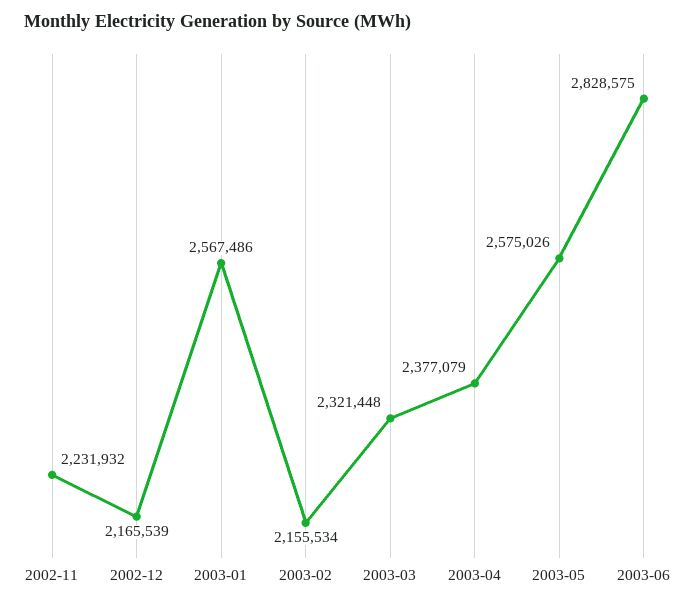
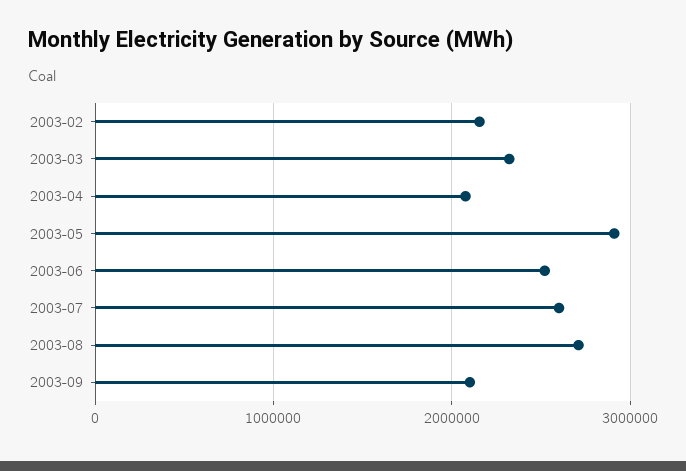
2002-11: 2231932 -> none
2002-12: 2165539 -> none
2003-01: 2567486 -> none
2003-04: 2377079 -> 2100000
2003-05: 2575026 -> 2900000
2003-06: 2828575 -> 2500000
2003-07: none -> 2600000
2003-08: none -> 2700000
2003-09: none -> 2100000

